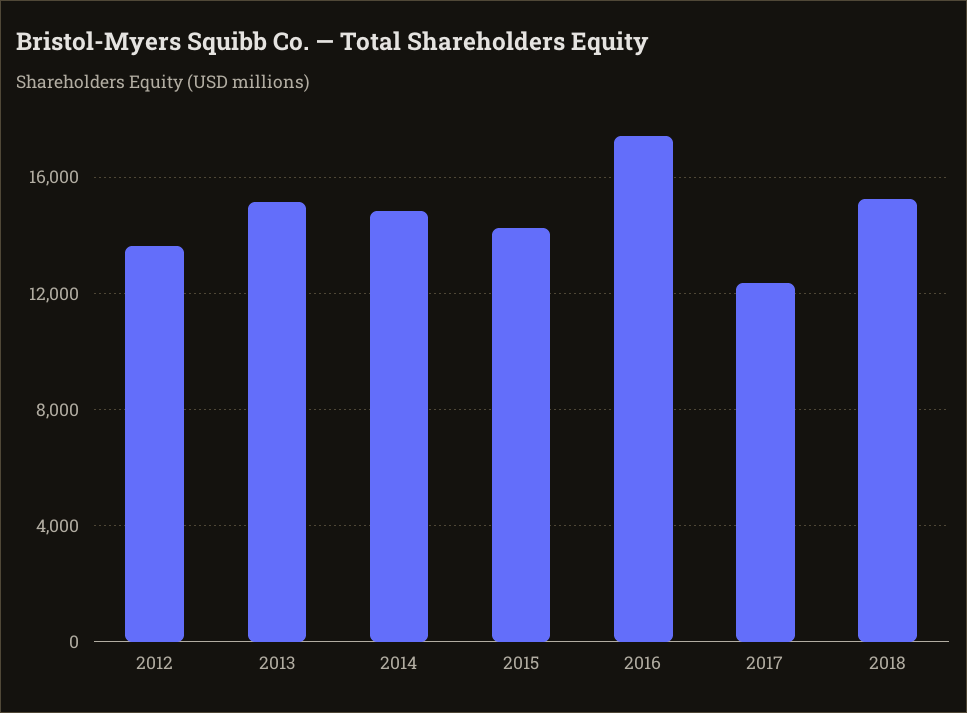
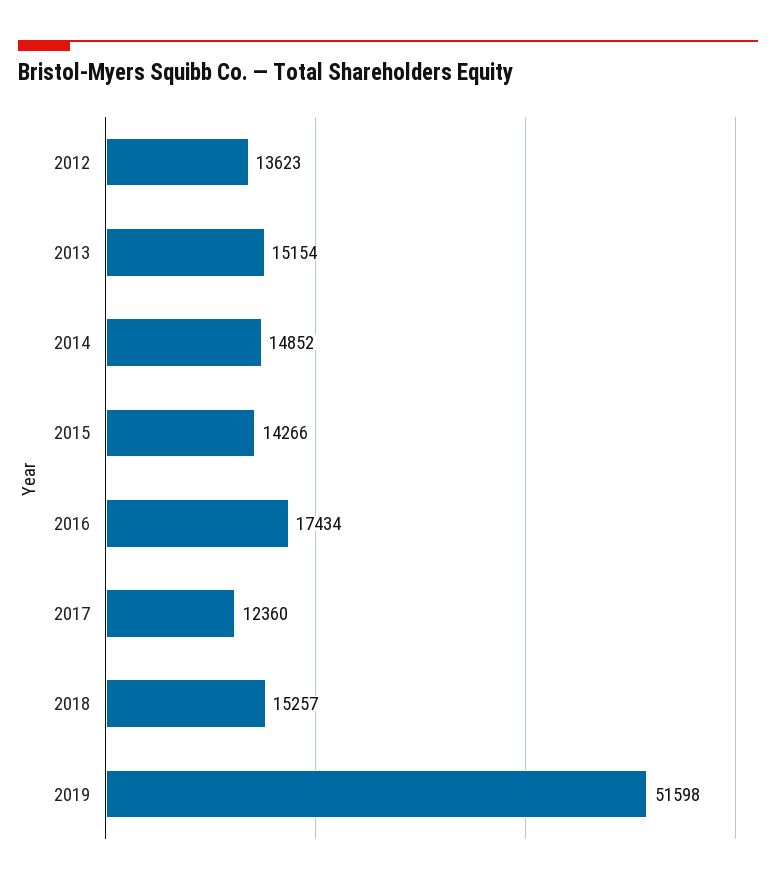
2019: none -> 51598

